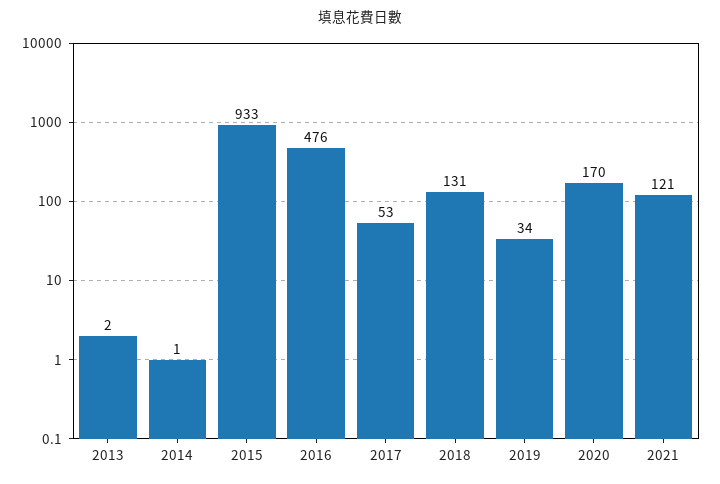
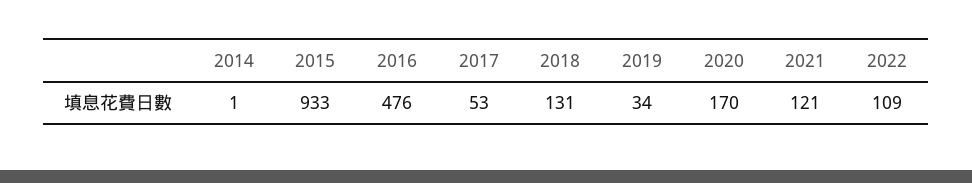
2013: 2 -> none
2022: none -> 109

